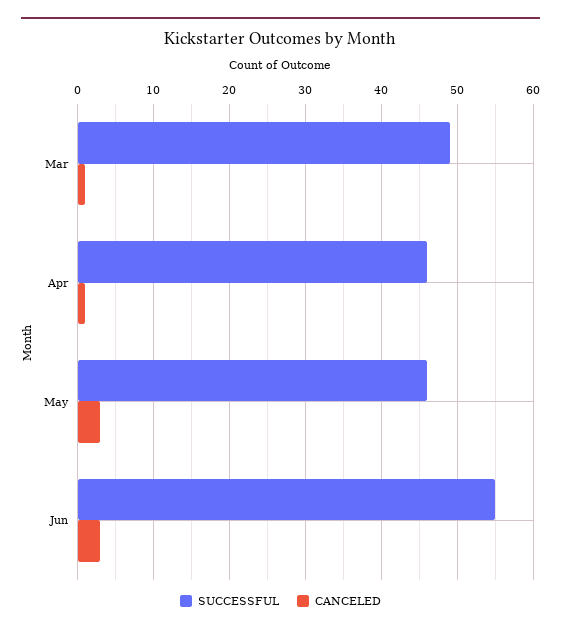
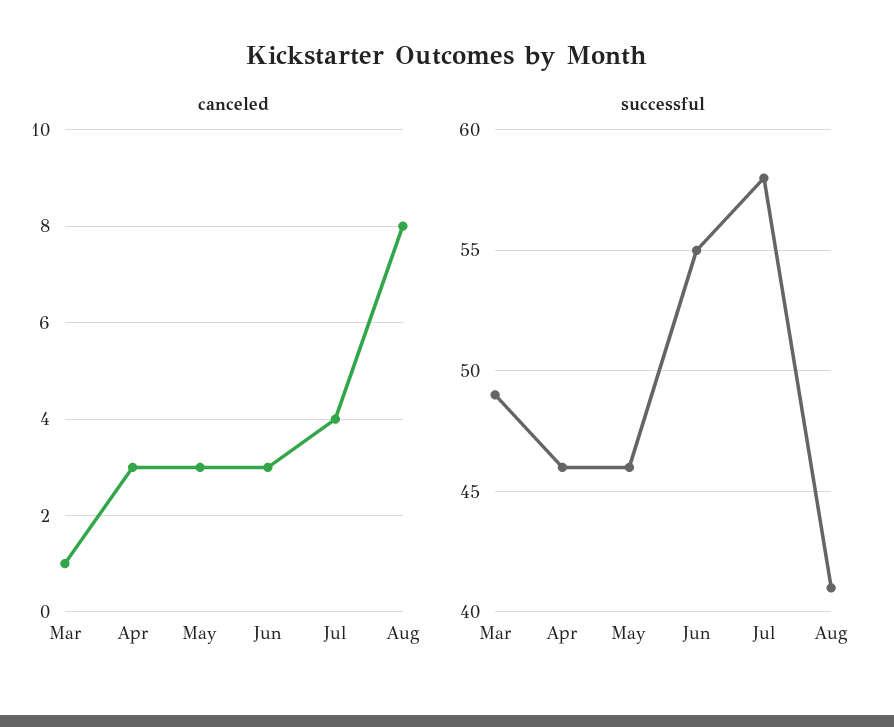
CANCELED, Apr: 1 -> 3
CANCELED, Jul: none -> 4
CANCELED, Aug: none -> 8
SUCCESSFUL, Jul: none -> 58
SUCCESSFUL, Aug: none -> 41

